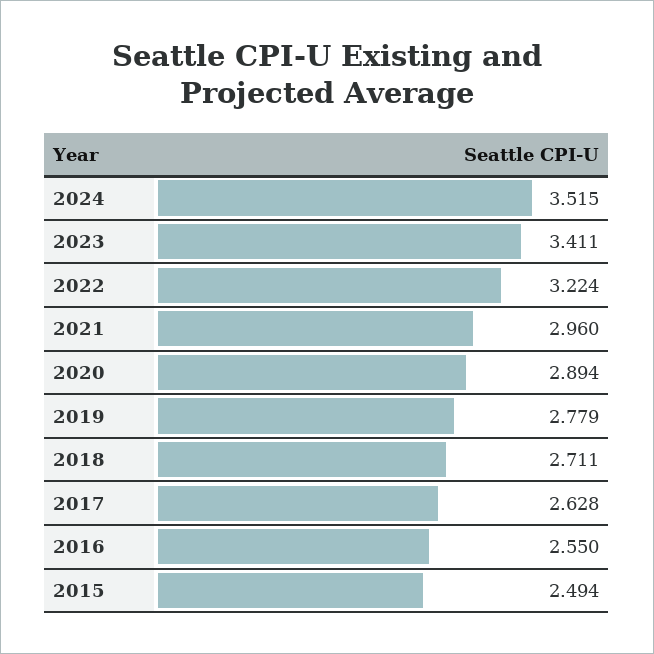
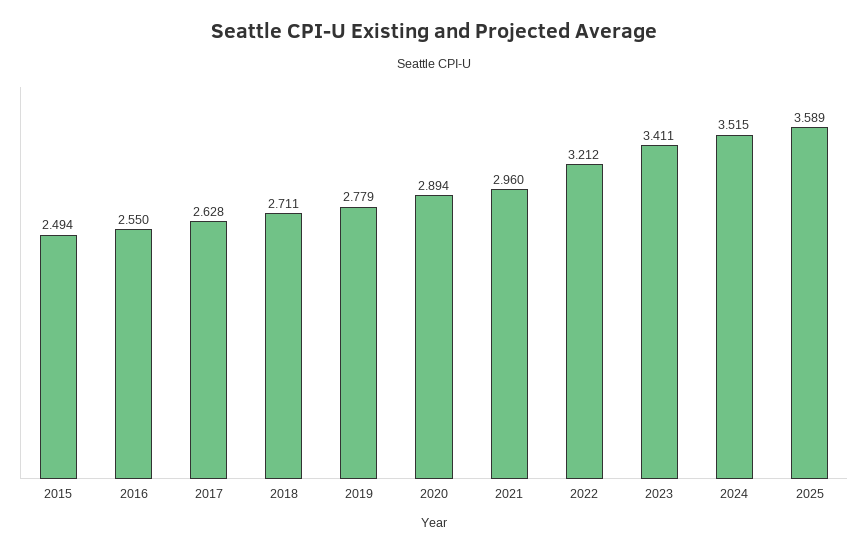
2022: 3.224 -> 3.212
2025: none -> 3.589

